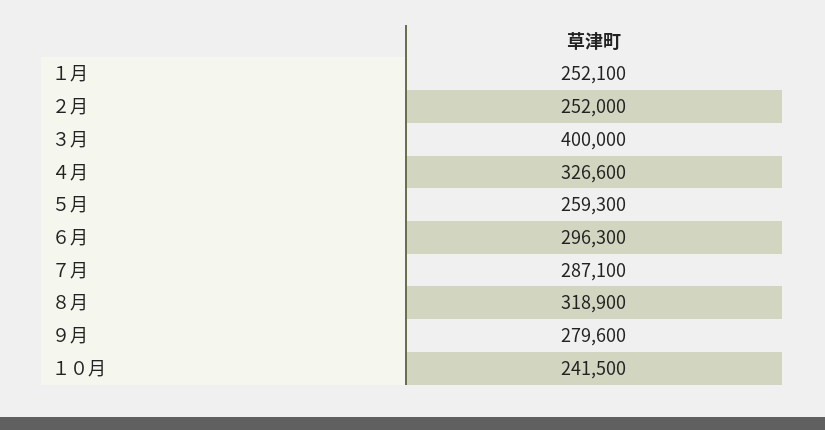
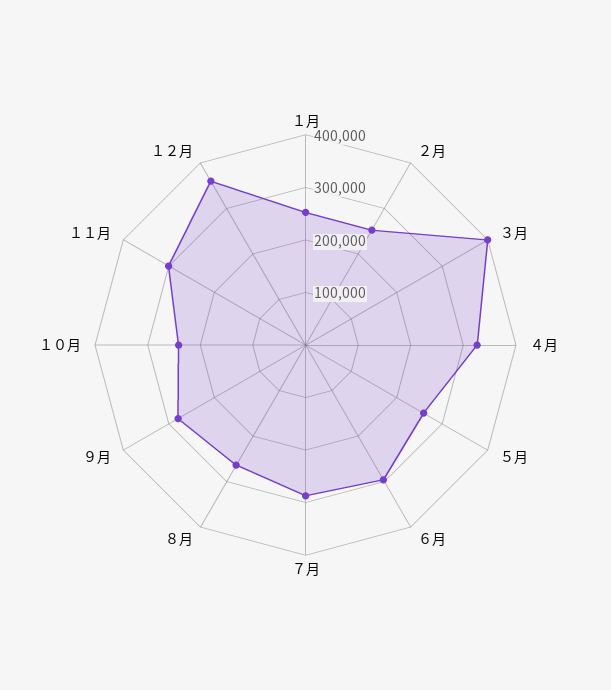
８月: 318900 -> 260000
１１月: none -> 300000
１２月: none -> 360000

